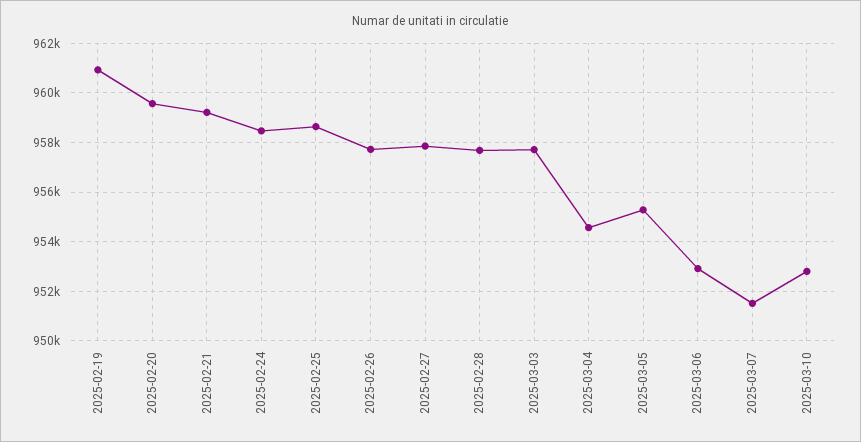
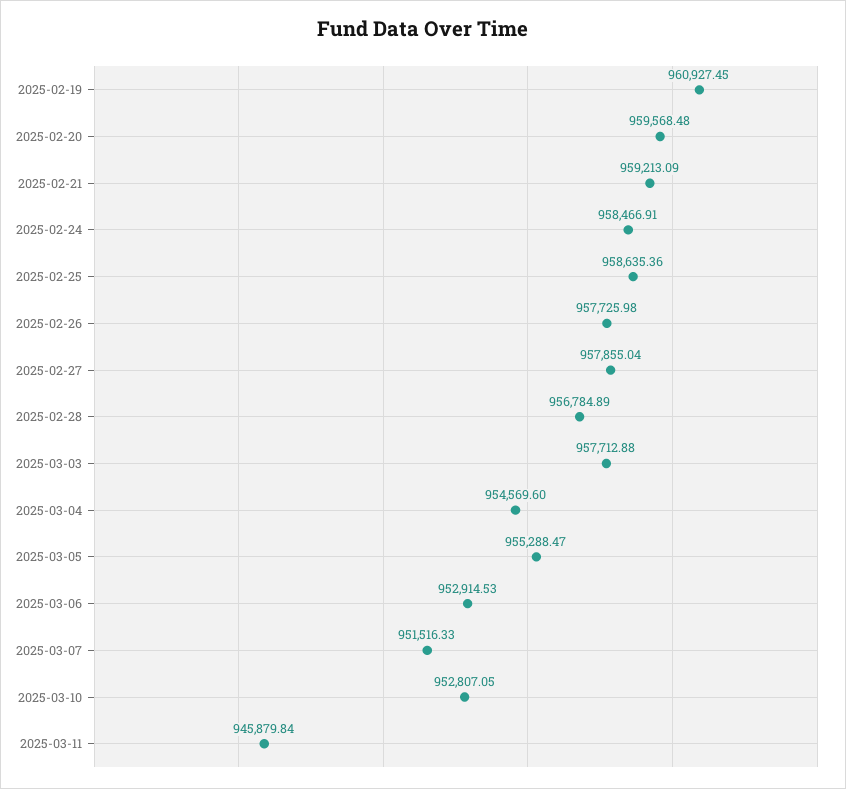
2025-02-28: 957750 -> 956784.89
2025-03-11: none -> 945879.84

